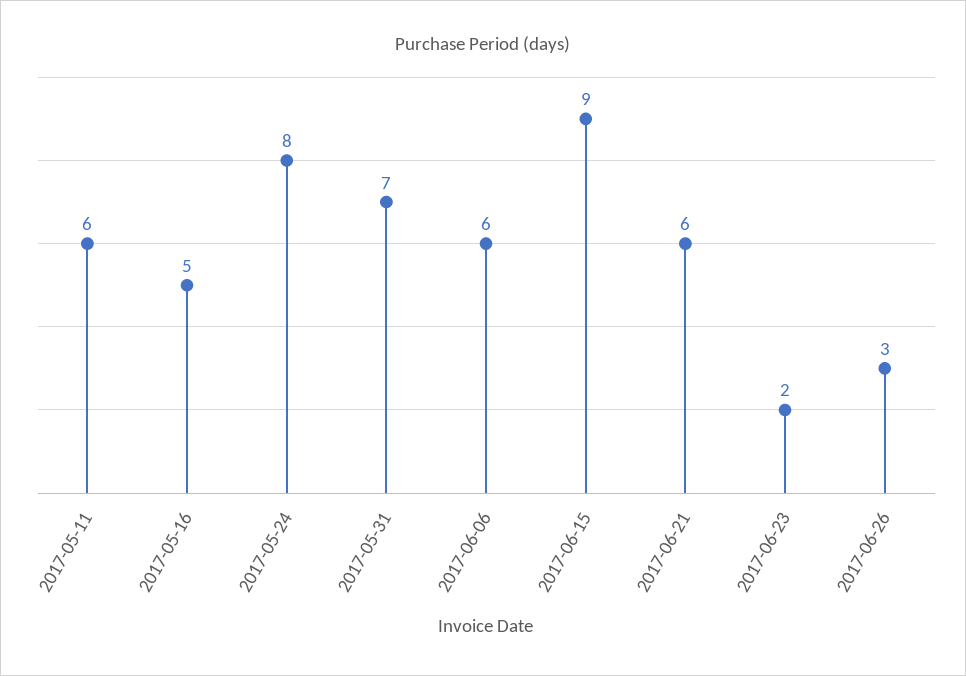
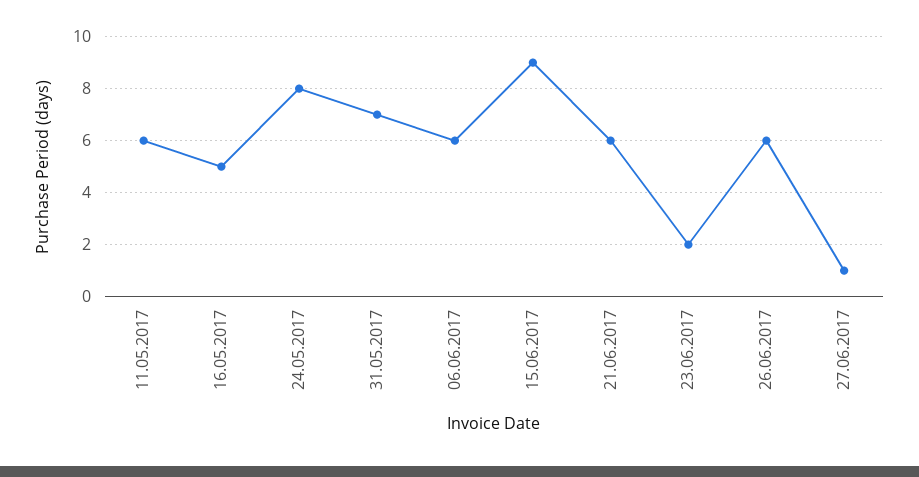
2017-06-26: 3 -> 6
27.06.2017: none -> 1

